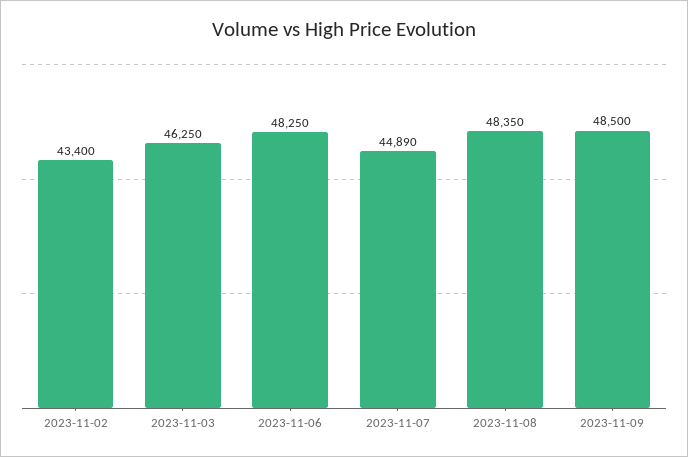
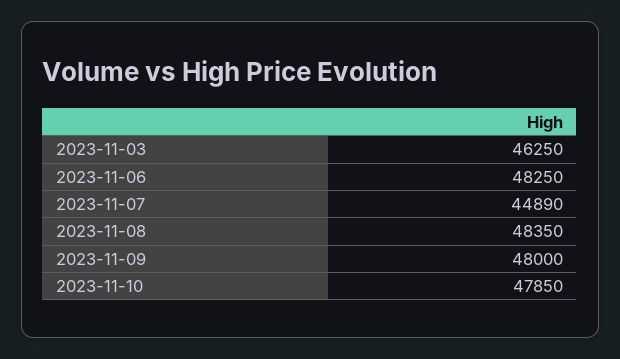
2023-11-02: 43400 -> none
2023-11-09: 48500 -> 48000
2023-11-10: none -> 47850

